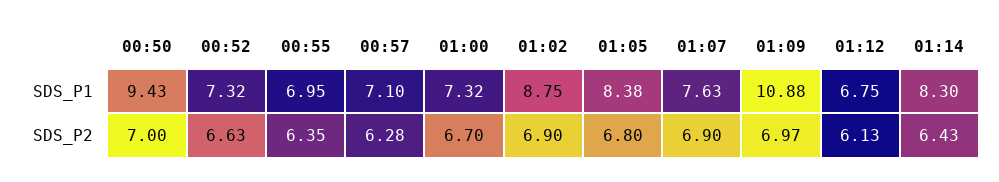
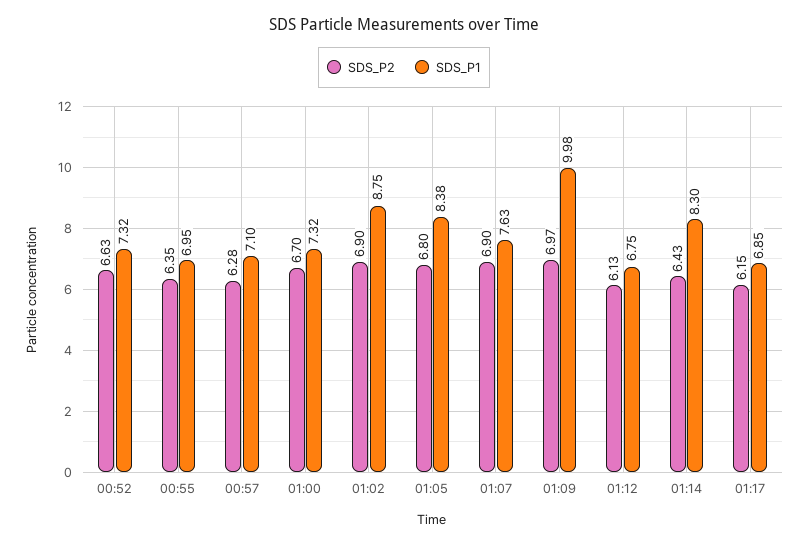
SDS_P1, 00:50: 9.43 -> none
SDS_P1, 01:09: 10.88 -> 9.98
SDS_P2, 00:50: 7 -> none
SDS_P2, 01:17: none -> 6.15
SDS_P1, 01:17: none -> 6.85

